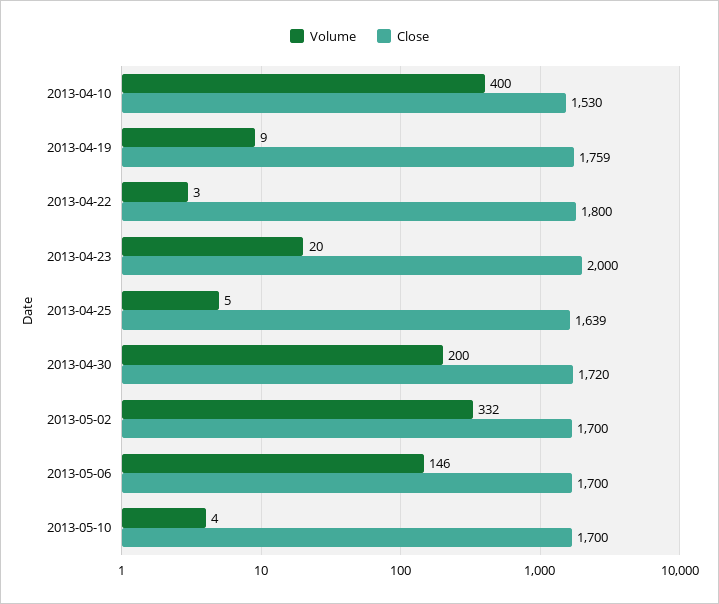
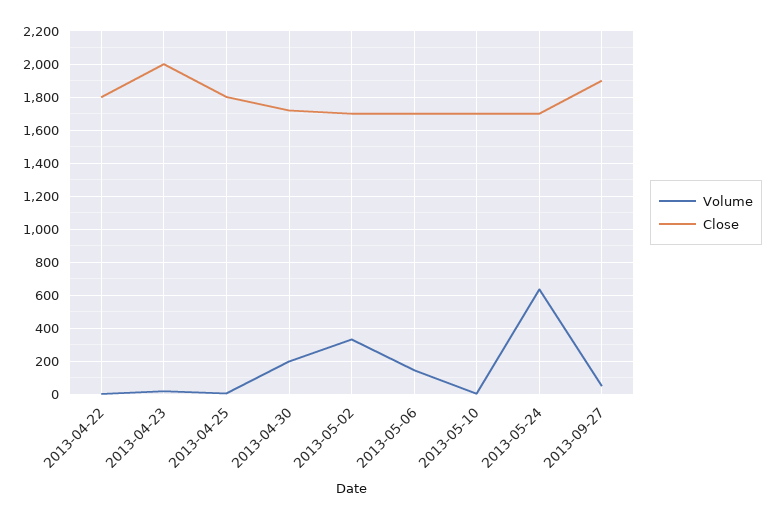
Volume, 2013-04-10: 400 -> none
Close, 2013-04-10: 1530 -> none
Volume, 2013-04-19: 9 -> none
Close, 2013-04-19: 1759 -> none
Close, 2013-04-25: 1639 -> 1800
Volume, 2013-05-24: none -> 650
Close, 2013-05-24: none -> 1700
Volume, 2013-09-27: none -> 50
Close, 2013-09-27: none -> 1900

